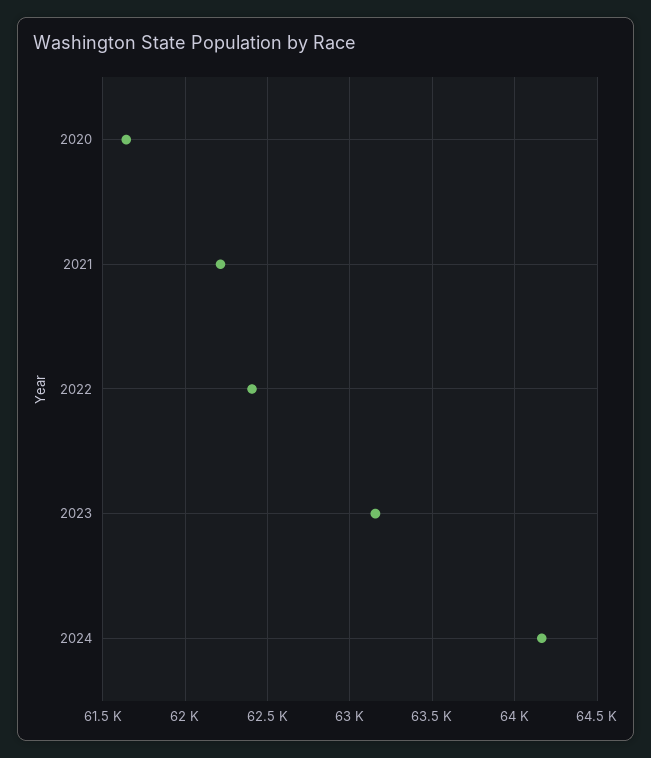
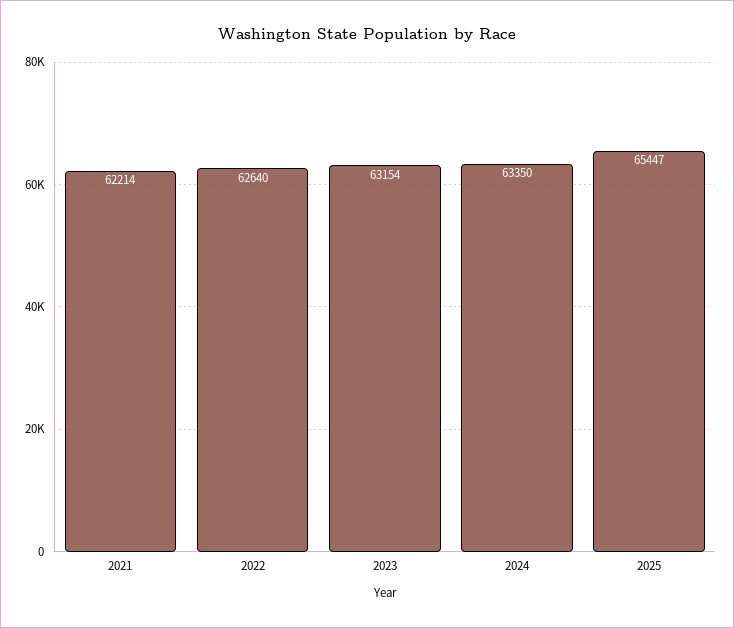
2020: 61650 -> none
2022: 62400 -> 62640
2024: 64150 -> 63350
2025: none -> 65447

